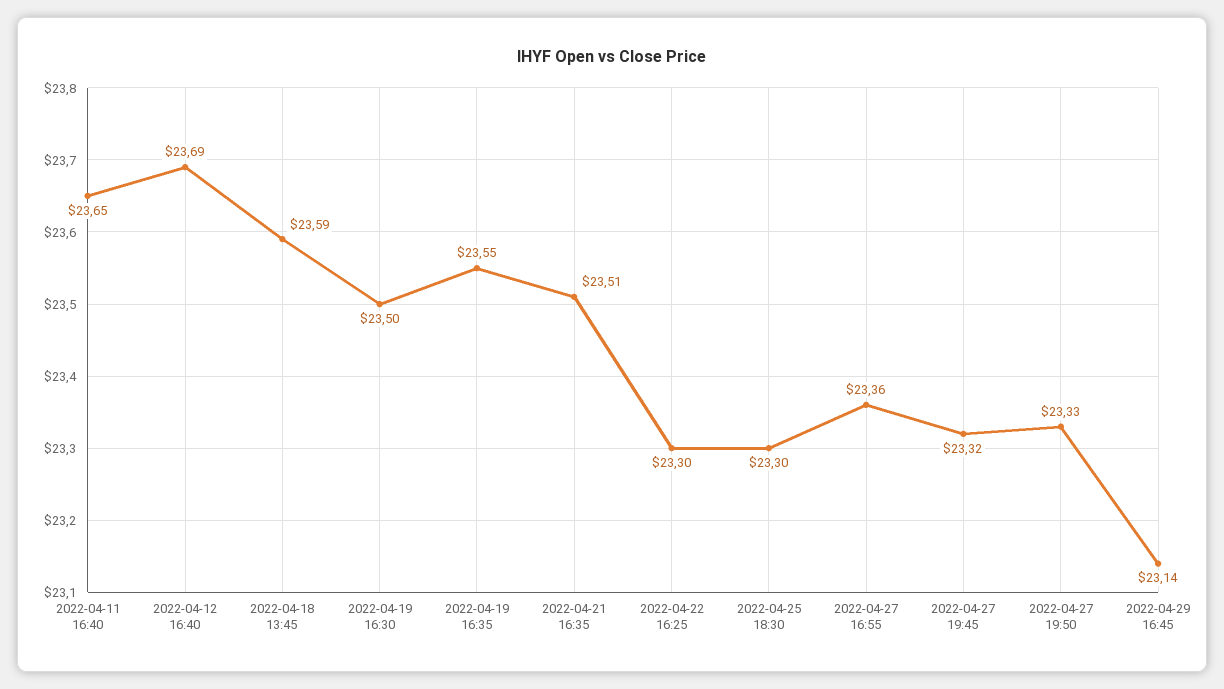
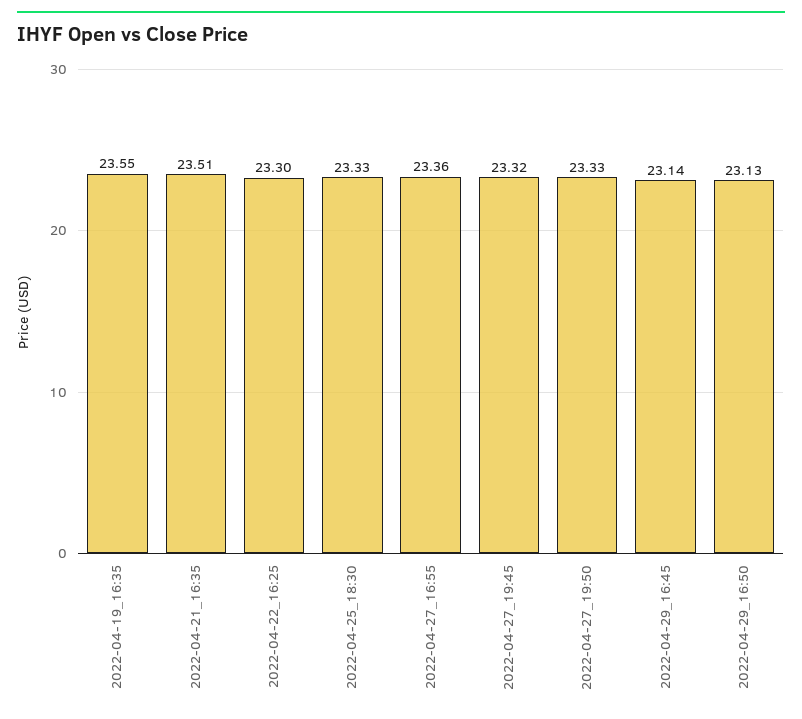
2022-04-11 16:40: 23.65 -> none
2022-04-12 16:40: 23.69 -> none
2022-04-18 13:45: 23.59 -> none
2022-04-19 16:30: 23.5 -> none
2022-04-25 18:30: 23.3 -> 23.33
2022-04-29_16:50: none -> 23.13

